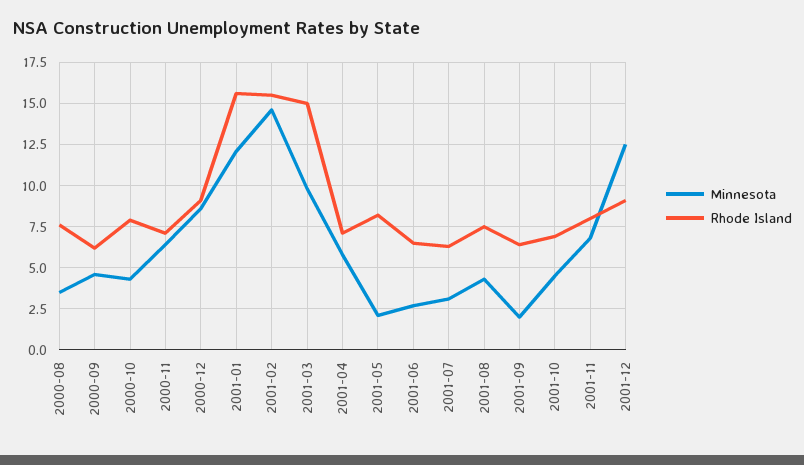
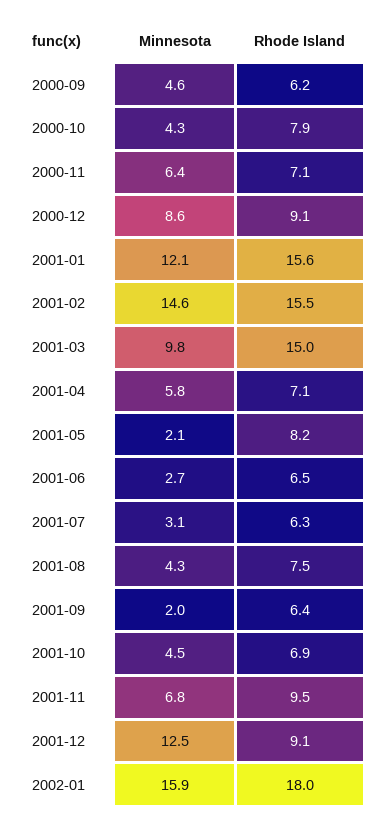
Minnesota, 2000-08: 3.5 -> none
Rhode Island, 2000-08: 7.5 -> none
Rhode Island, 2001-11: 8 -> 9.5
Minnesota, 2002-01: none -> 15.9
Rhode Island, 2002-01: none -> 18

